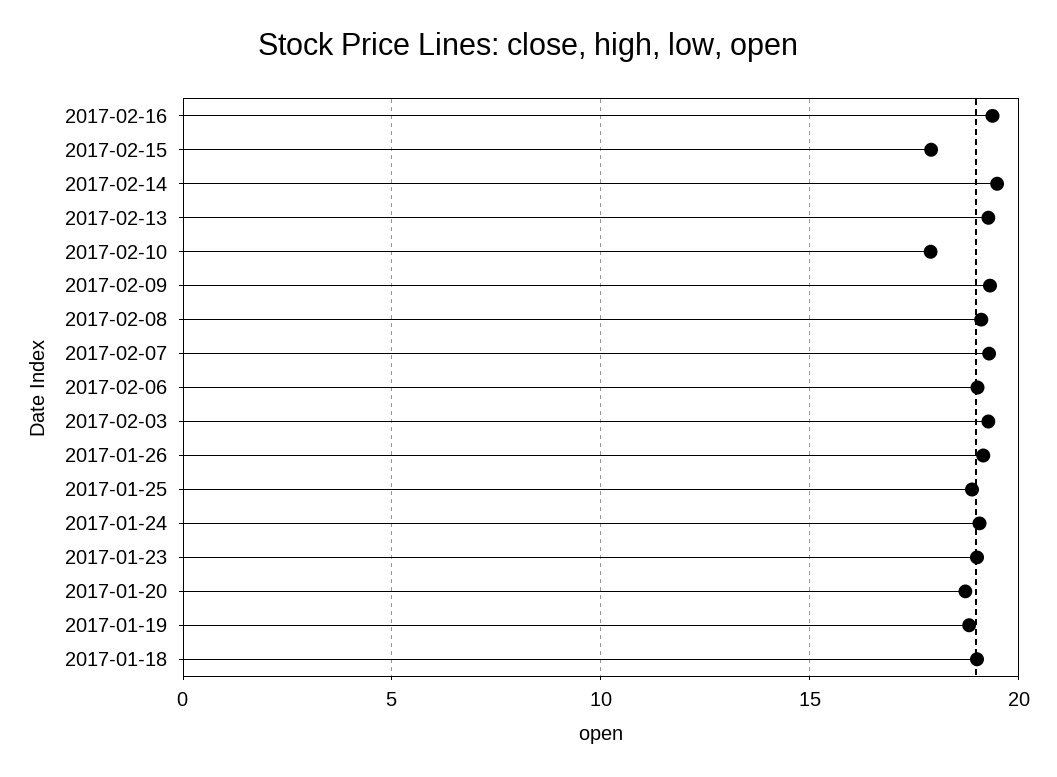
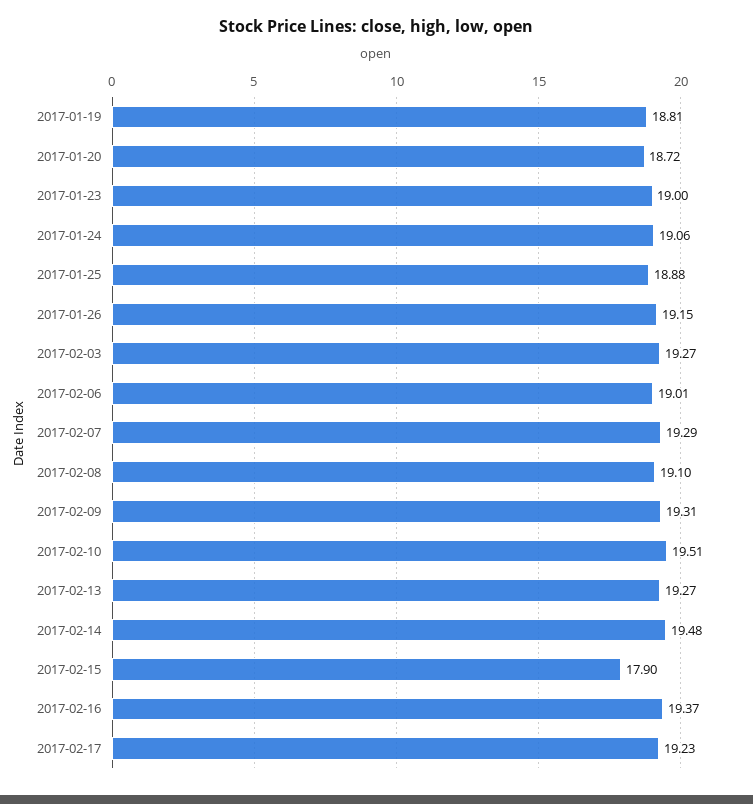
2017-02-10: 18 -> 19.51
2017-01-18: 19 -> none
2017-02-17: none -> 19.23

